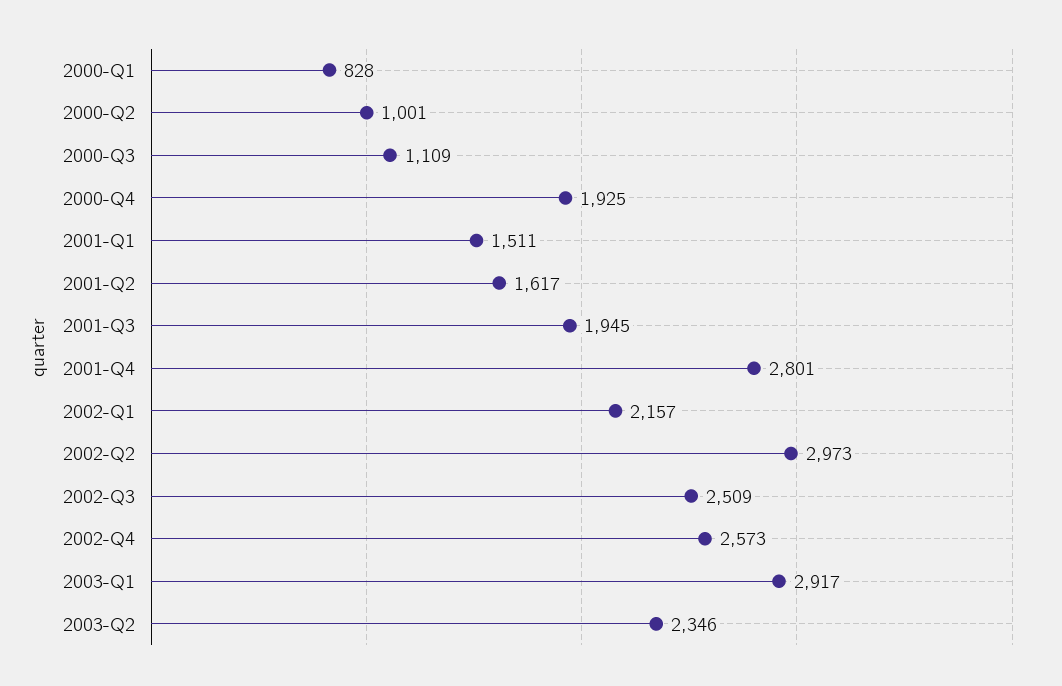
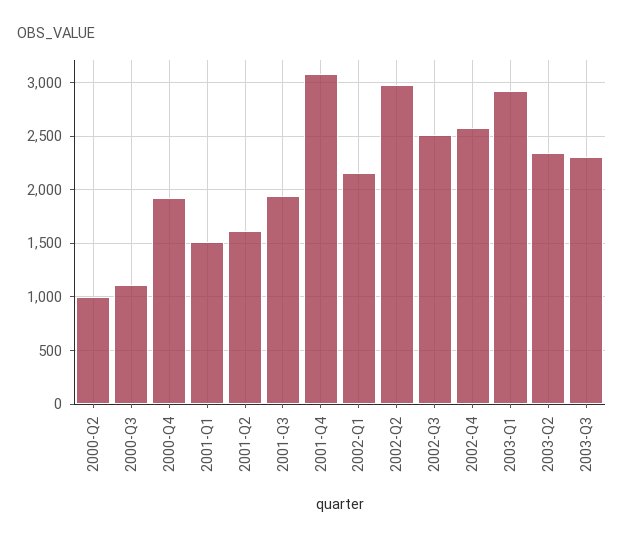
2000-Q1: 828 -> none
2001-Q4: 2801 -> 3100
2003-Q3: none -> 2300

